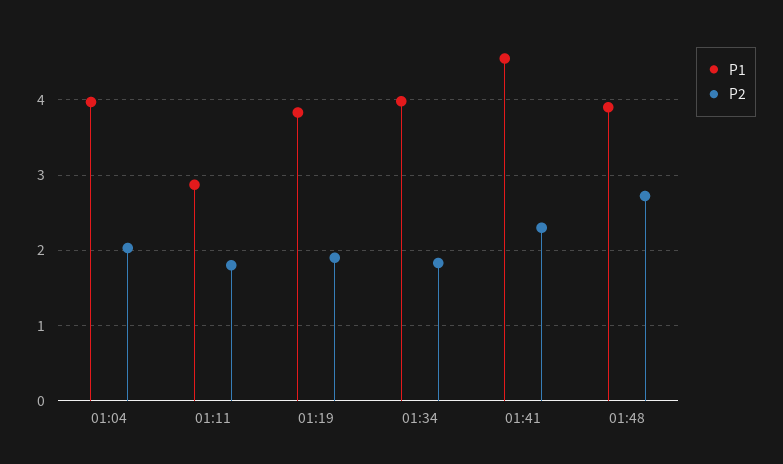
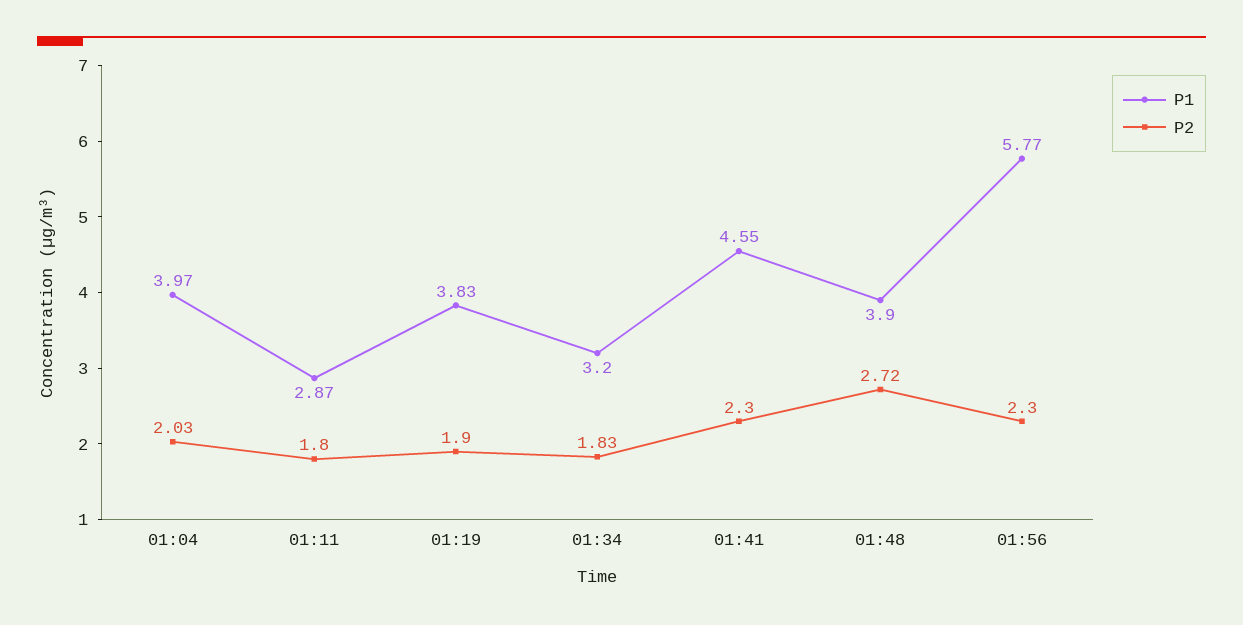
P1, 01:34: 4 -> 3.2
P1, 01:56: none -> 5.77
P2, 01:56: none -> 2.3

